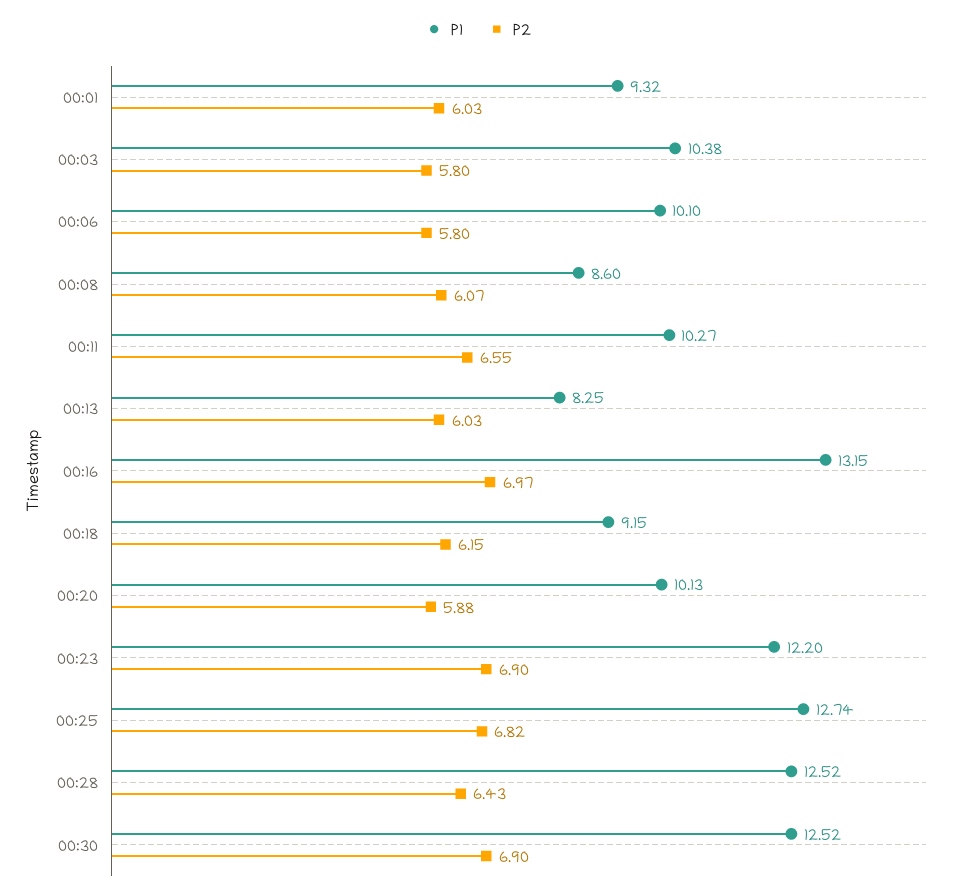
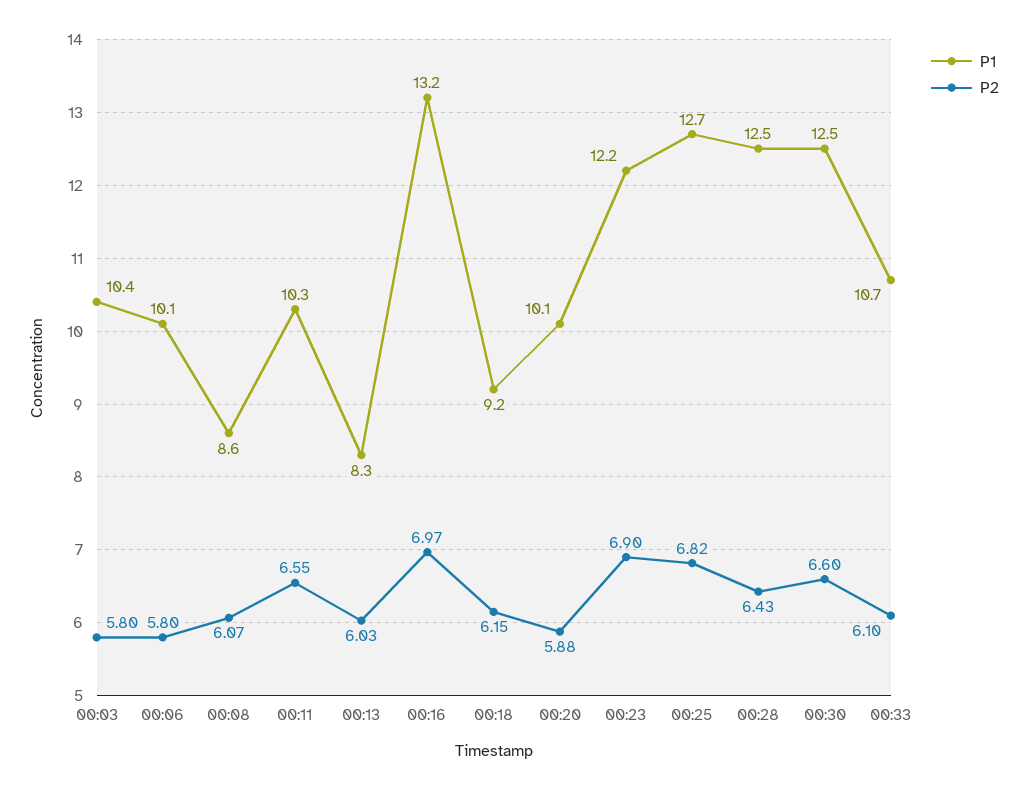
P1, 00:01: 9.32 -> none
P2, 00:01: 6.03 -> none
P2, 00:30: 6.9 -> 6.6
P1, 00:33: none -> 10.7
P2, 00:33: none -> 6.1

